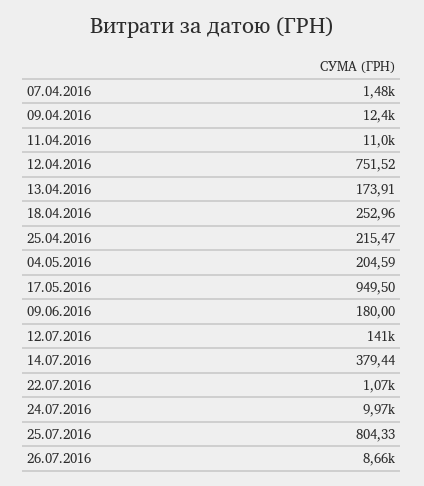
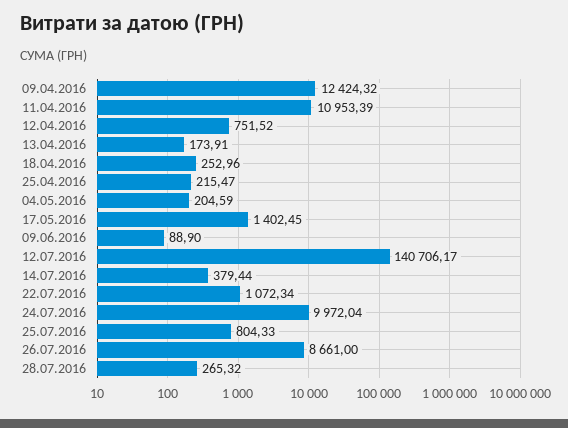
07.04.2016: 1480 -> none
17.05.2016: 949.5 -> 1402.45
09.06.2016: 180 -> 88.9
28.07.2016: none -> 265.32

